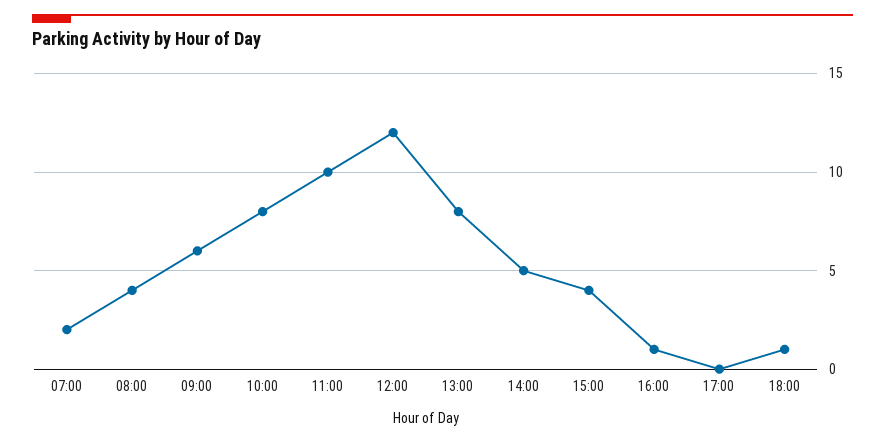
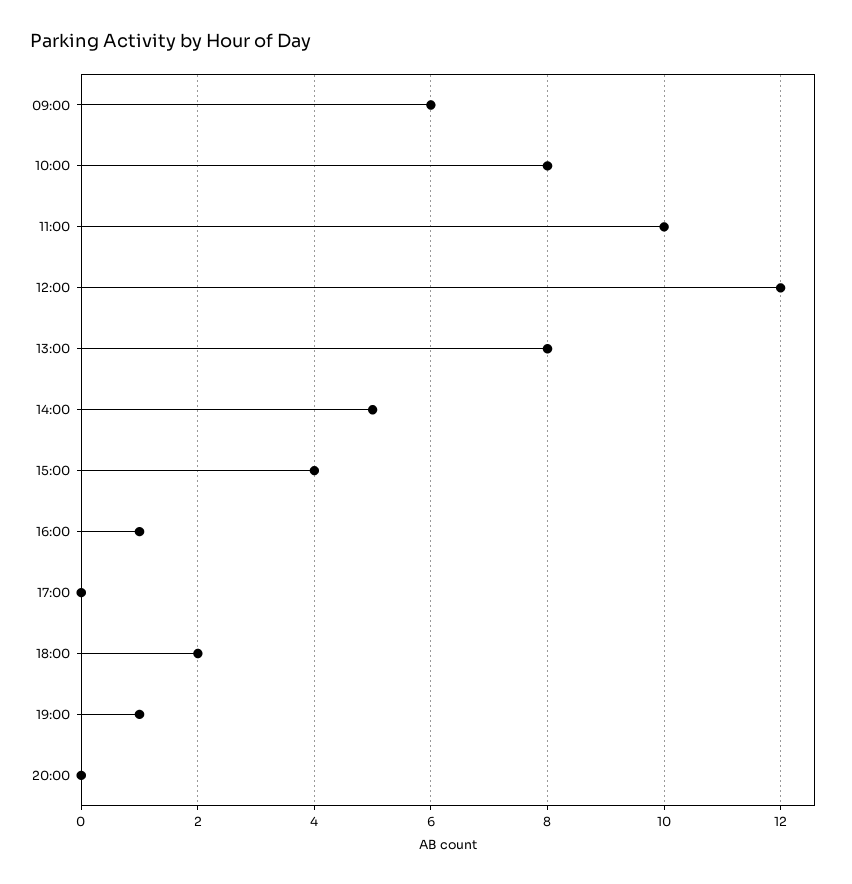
07:00: 2 -> none
08:00: 4 -> none
18:00: 1 -> 2
19:00: none -> 1
20:00: none -> 0

